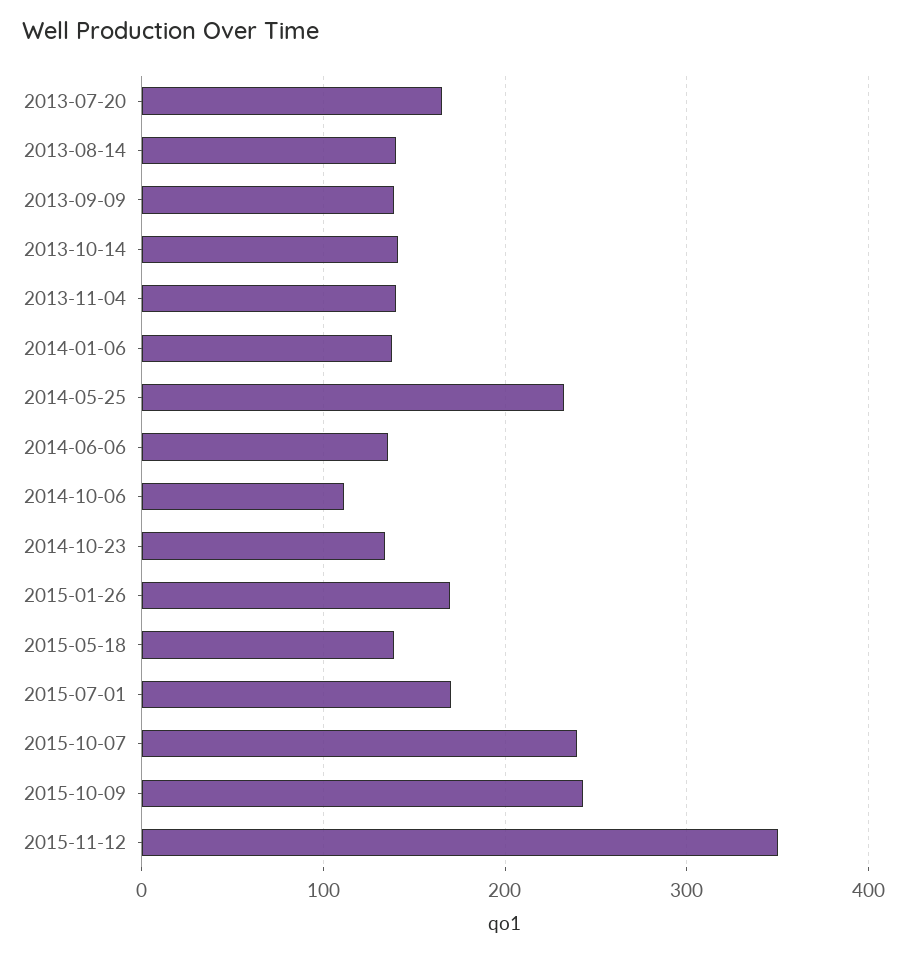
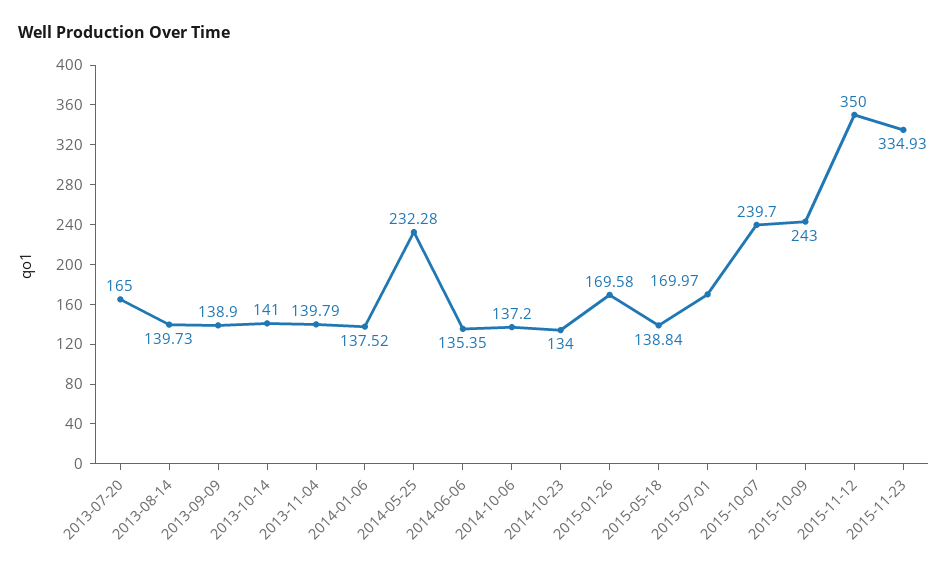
2014-10-06: 110 -> 137.2
2015-11-23: none -> 334.93

